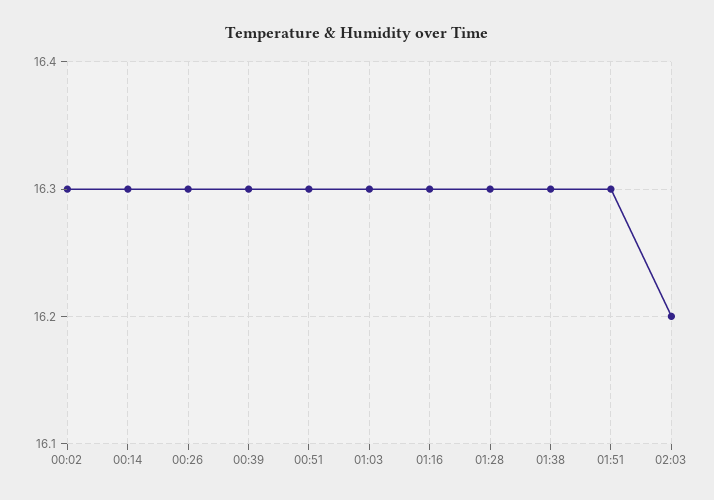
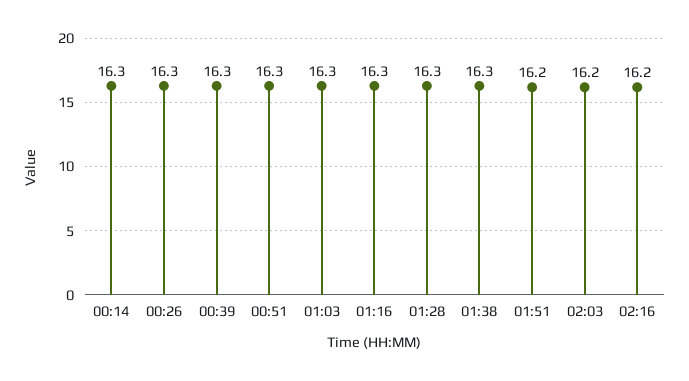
00:02: 16.3 -> none
01:51: 16.3 -> 16.2
02:16: none -> 16.2

